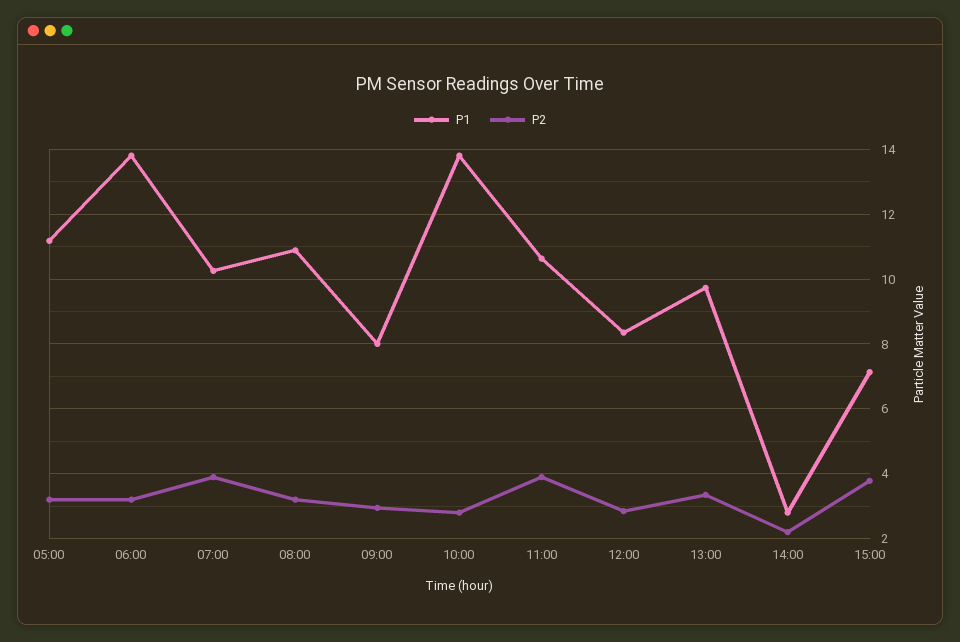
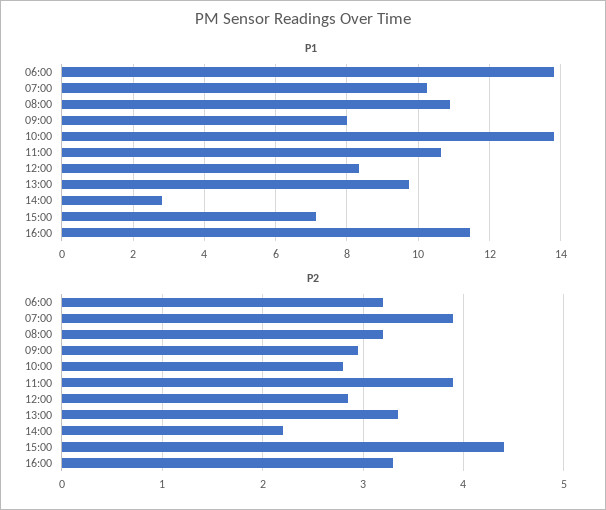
P1, 05:00: 11.2 -> none
P2, 05:00: 3.2 -> none
P2, 15:00: 3.8 -> 4.4
P1, 16:00: none -> 11.4
P2, 16:00: none -> 3.3

